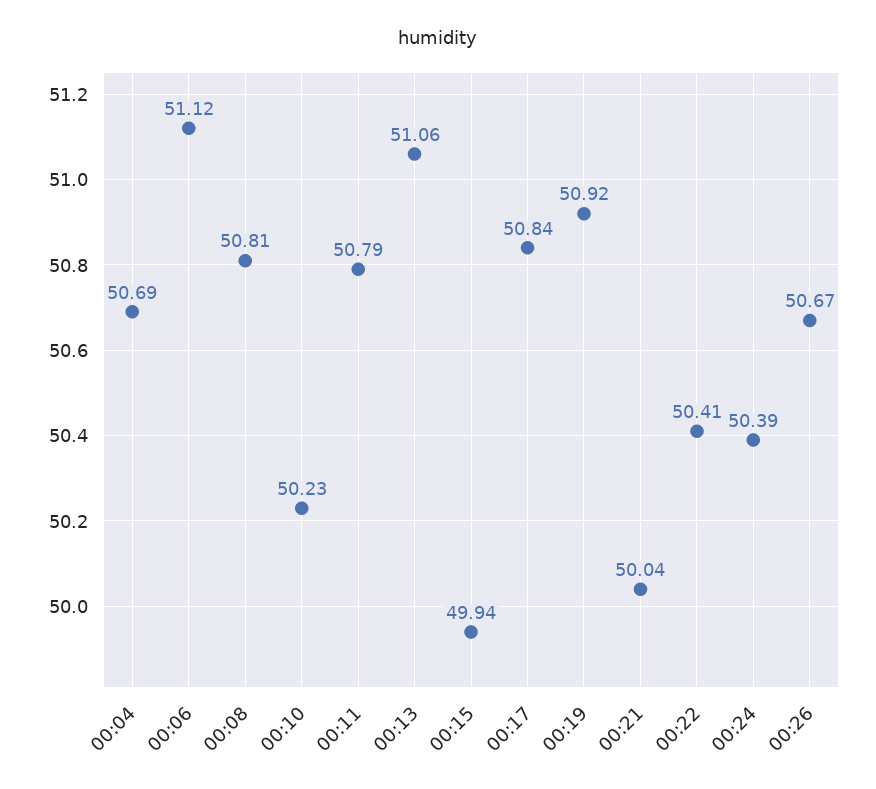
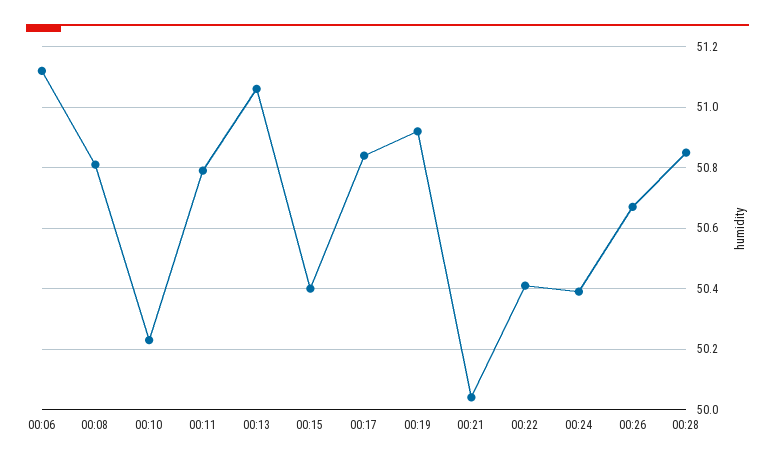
00:04: 50.69 -> none
00:15: 49.94 -> 50.4
00:28: none -> 50.85

